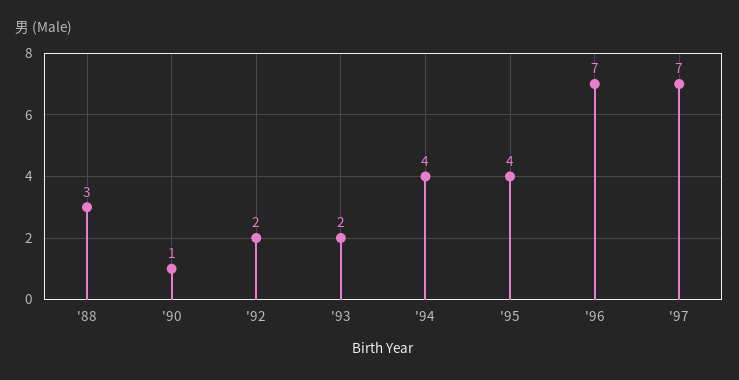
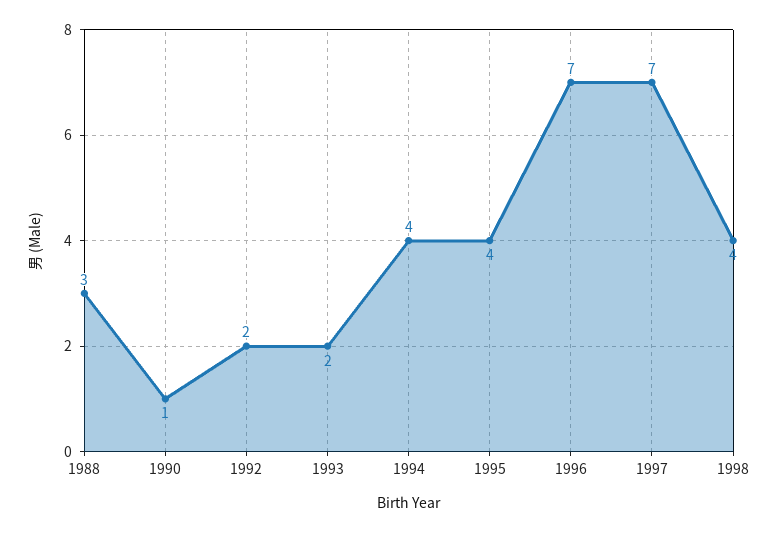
1998: none -> 4

